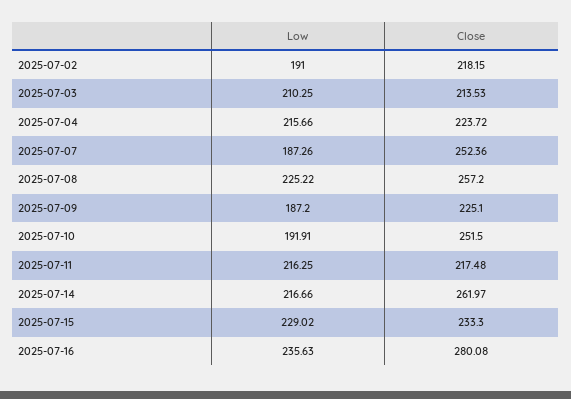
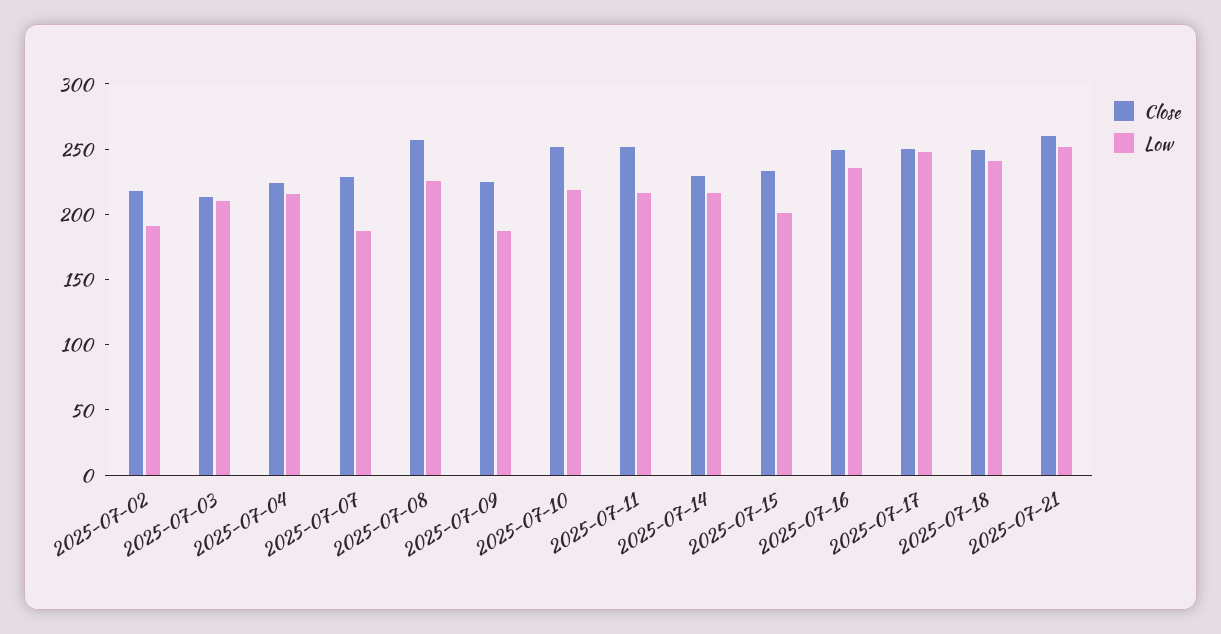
Close, 2025-07-07: 252.36 -> 230
Low, 2025-07-10: 191.91 -> 220
Close, 2025-07-11: 217.48 -> 250
Close, 2025-07-14: 261.97 -> 230
Low, 2025-07-15: 229.02 -> 200
Close, 2025-07-16: 280.08 -> 250
Close, 2025-07-17: none -> 250
Low, 2025-07-17: none -> 250
Close, 2025-07-18: none -> 250
Low, 2025-07-18: none -> 240
Close, 2025-07-21: none -> 260
Low, 2025-07-21: none -> 250

